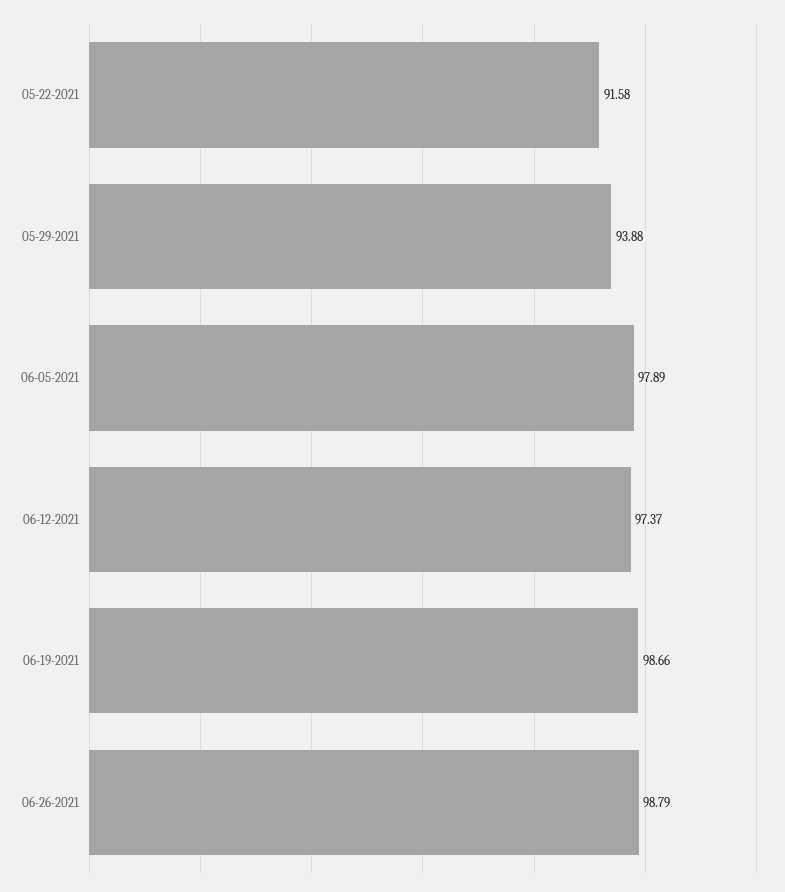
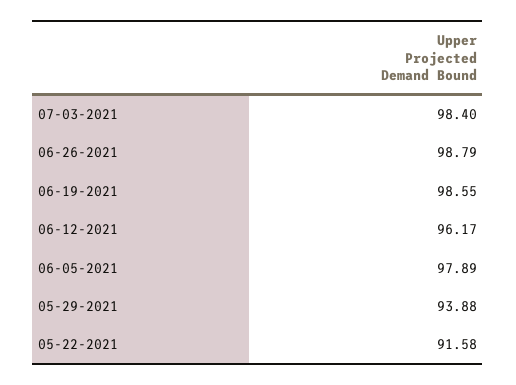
06-12-2021: 97.37 -> 96.17
06-19-2021: 98.66 -> 98.55
07-03-2021: none -> 98.4

